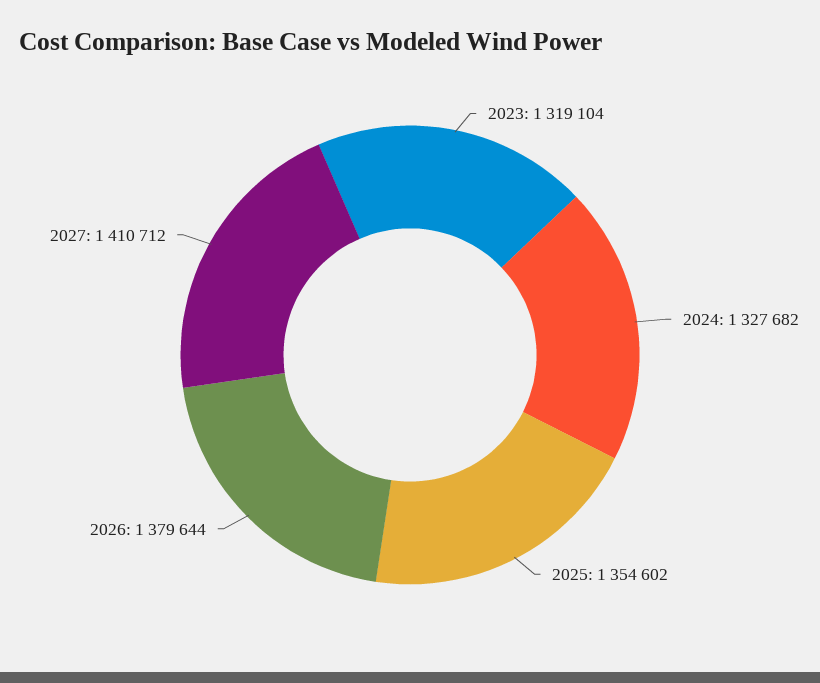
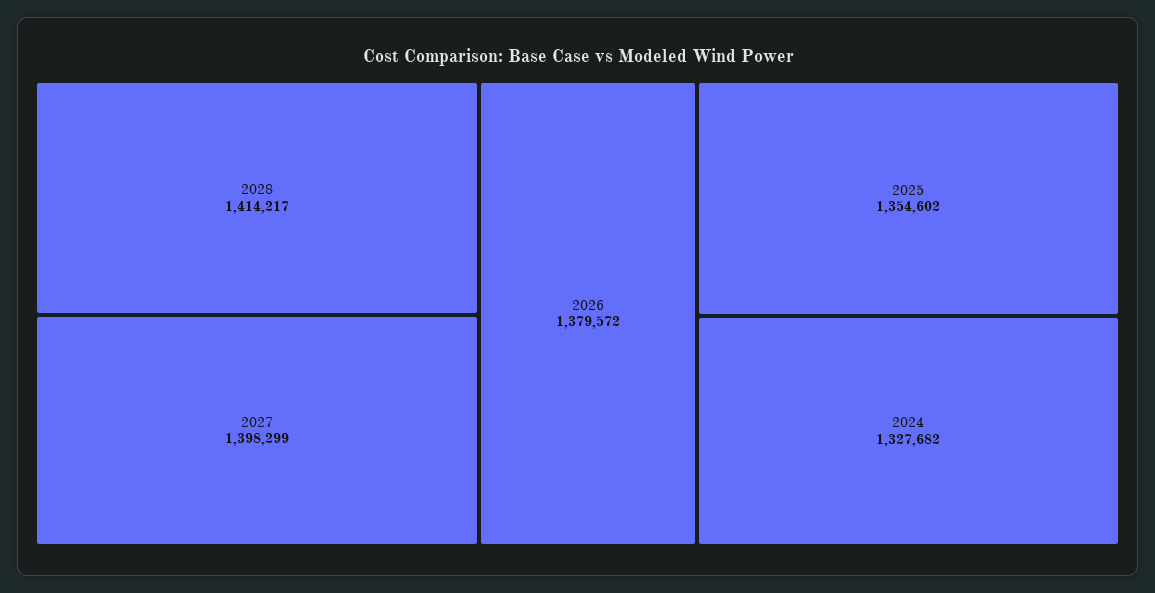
2023: 1319104 -> none
2026: 1379644 -> 1379572
2027: 1410712 -> 1398299
2028: none -> 1414217

